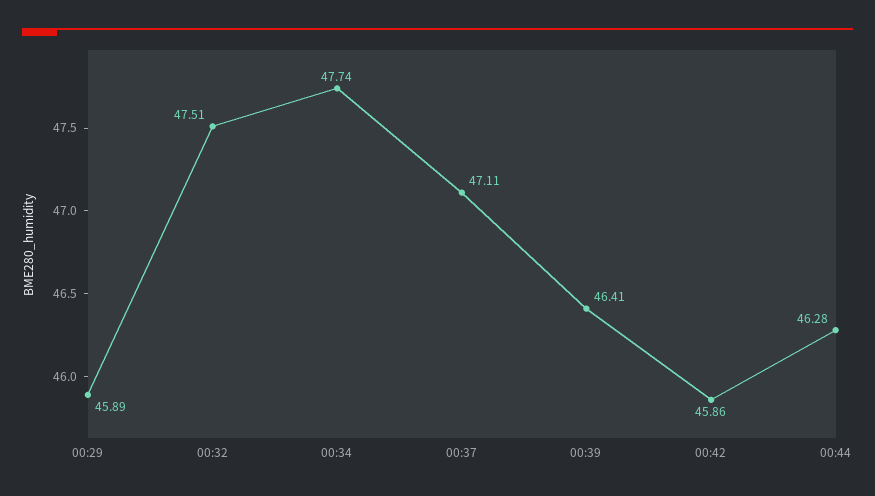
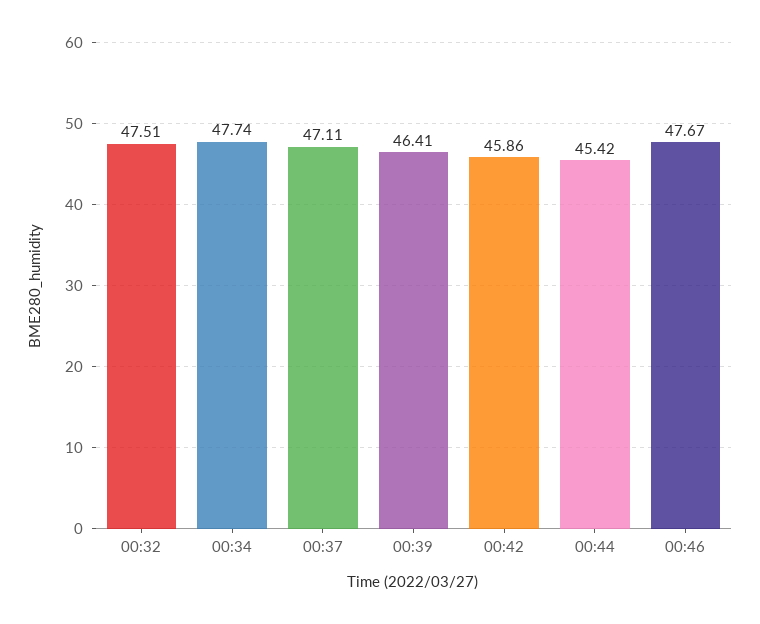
00:29: 45.89 -> none
00:44: 46.28 -> 45.42
00:46: none -> 47.67

